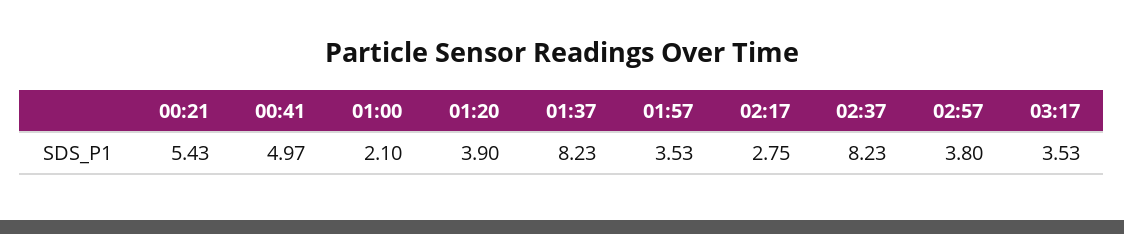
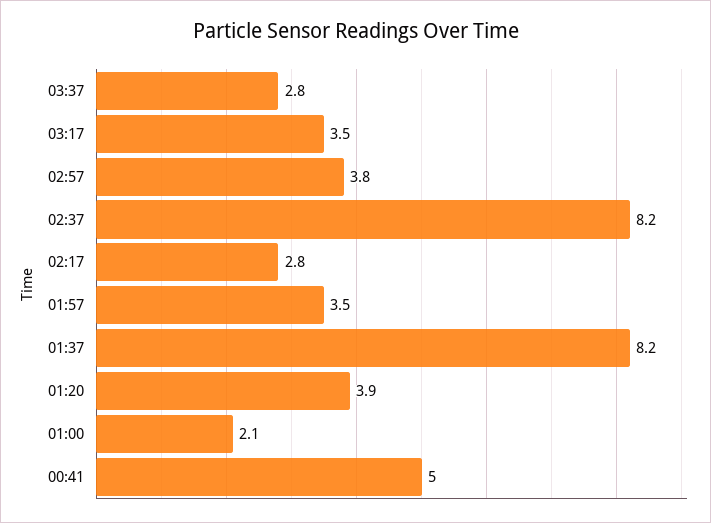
00:21: 5.43 -> none
03:37: none -> 2.8

